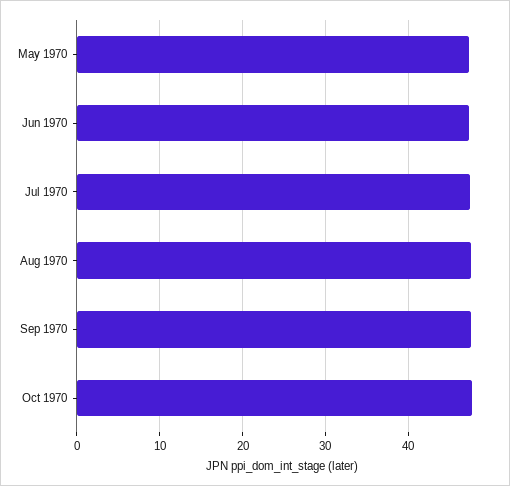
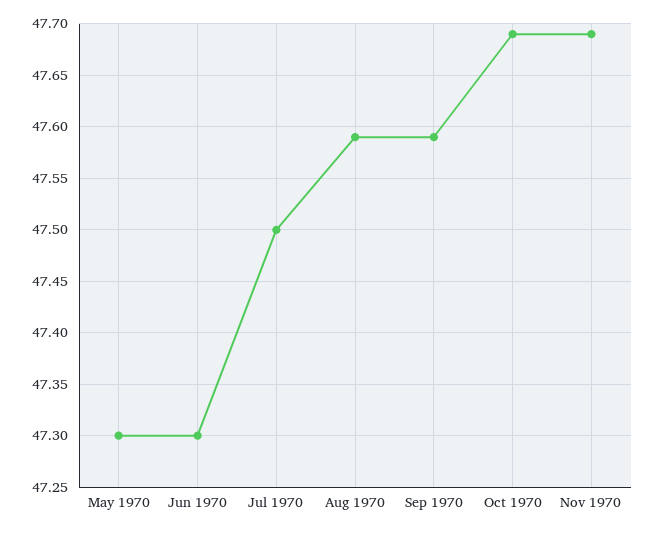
Nov 1970: none -> 47.69

